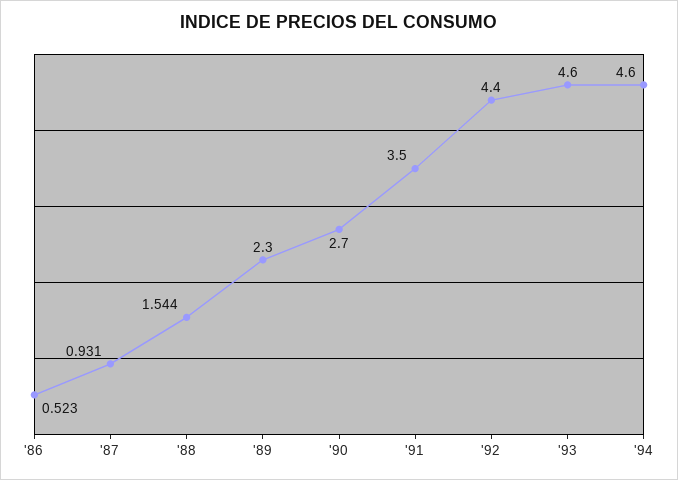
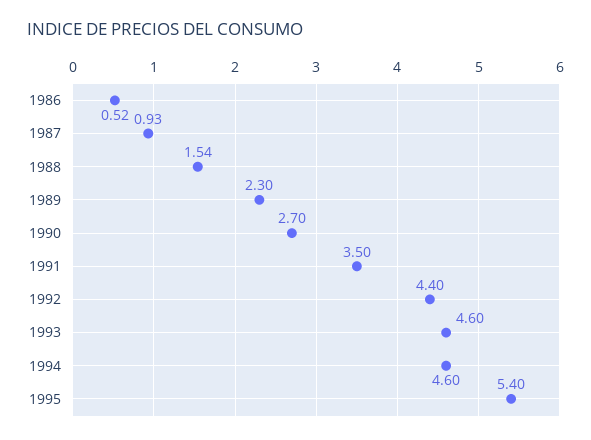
1995: none -> 5.4

